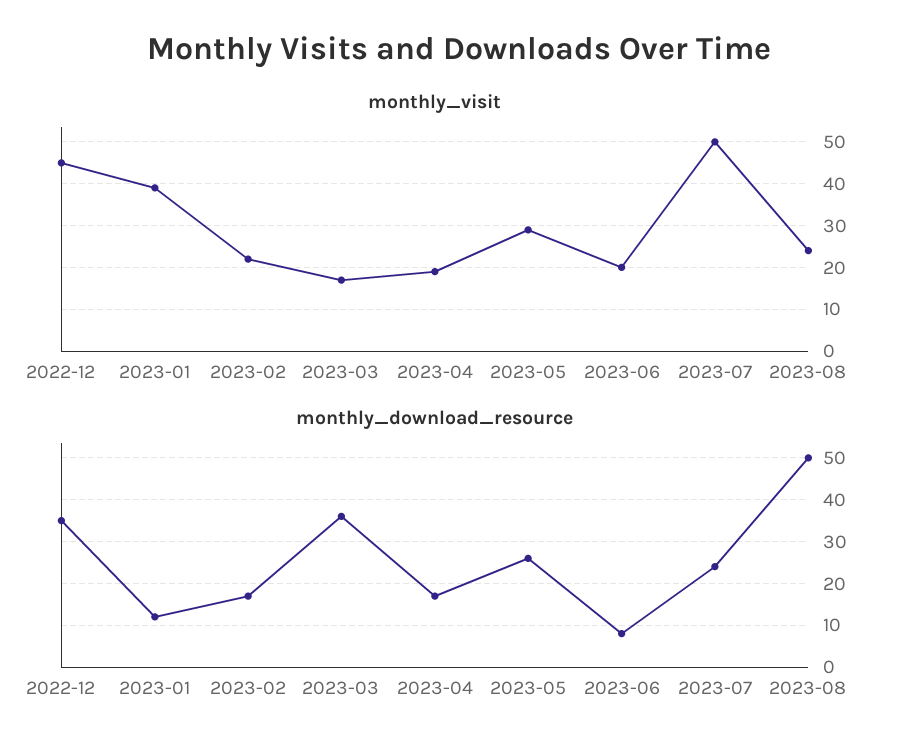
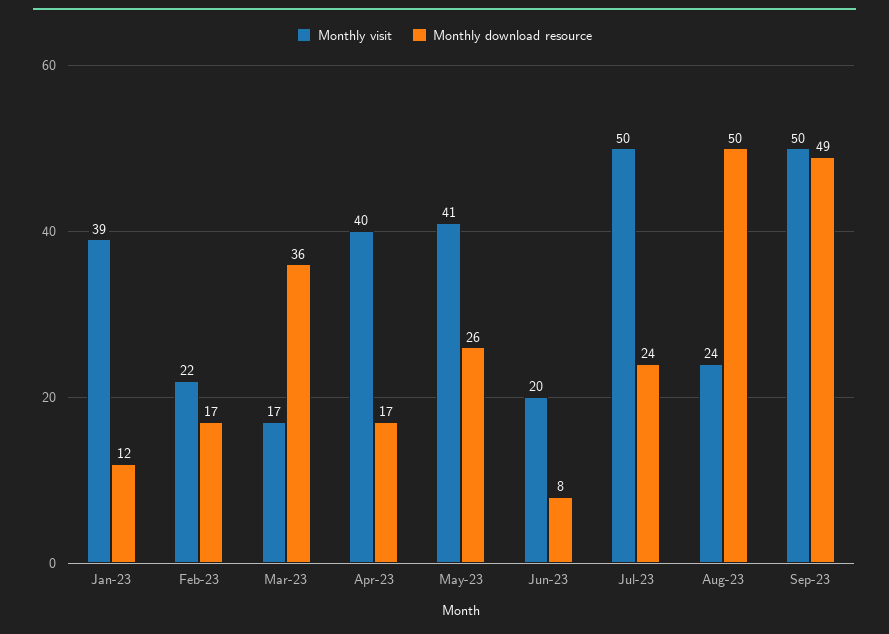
monthly_visit, 2022-12: 45 -> none
monthly_visit, 2023-04: 20 -> 40
monthly_visit, 2023-05: 30 -> 41
monthly_download_resource, 2022-12: 35 -> none
monthly_visit, Sep-23: none -> 50
monthly_download_resource, Sep-23: none -> 49

